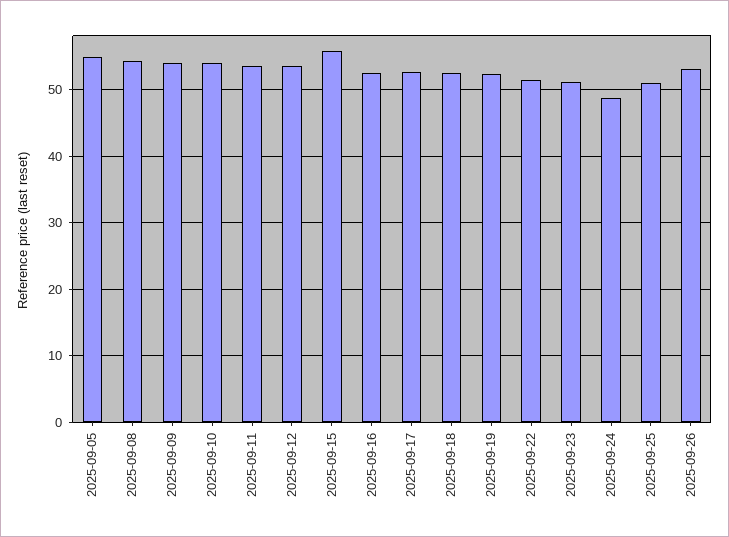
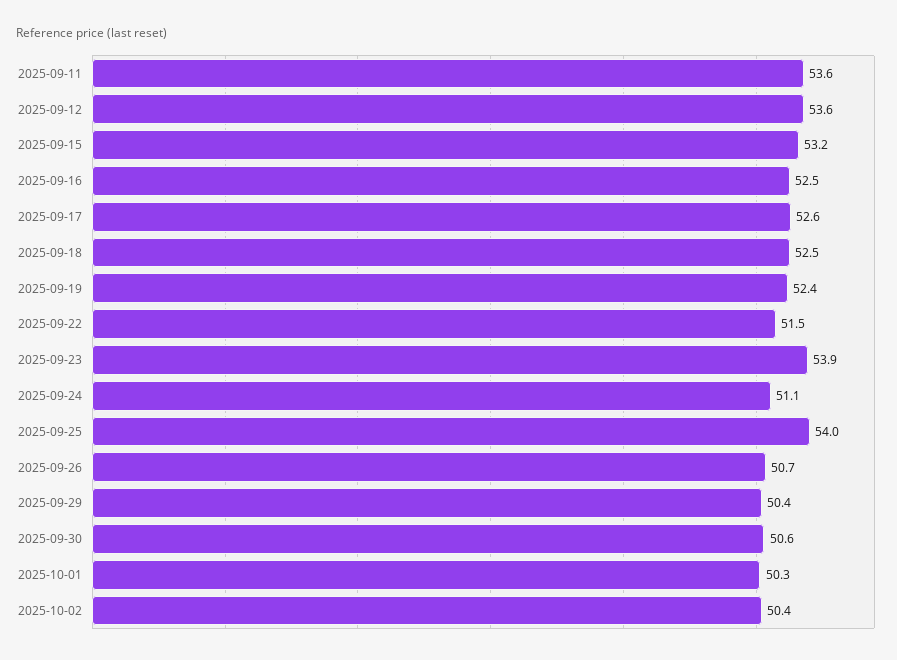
2025-09-05: 55 -> none
2025-09-08: 54 -> none
2025-09-09: 54 -> none
2025-09-10: 54 -> none
2025-09-15: 56 -> 53.2
2025-09-23: 51 -> 53.9
2025-09-24: 49 -> 51.1
2025-09-25: 51 -> 54
2025-09-26: 53 -> 50.7
2025-09-29: none -> 50.4
2025-09-30: none -> 50.6
2025-10-01: none -> 50.3
2025-10-02: none -> 50.4

